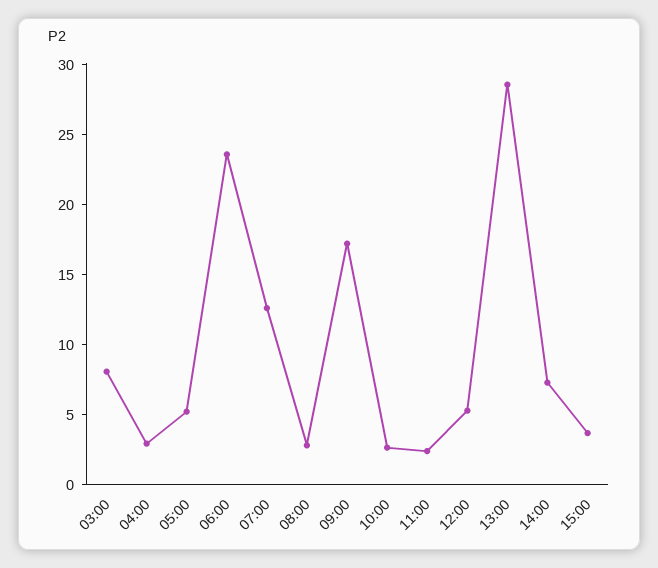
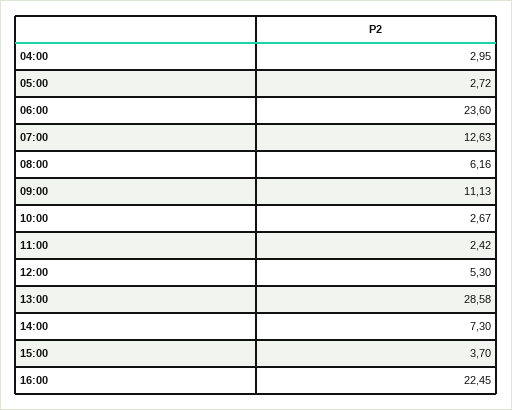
03:00: 8 -> none
05:00: 5 -> 2.72
08:00: 3 -> 6.16
09:00: 17 -> 11.13
16:00: none -> 22.45

